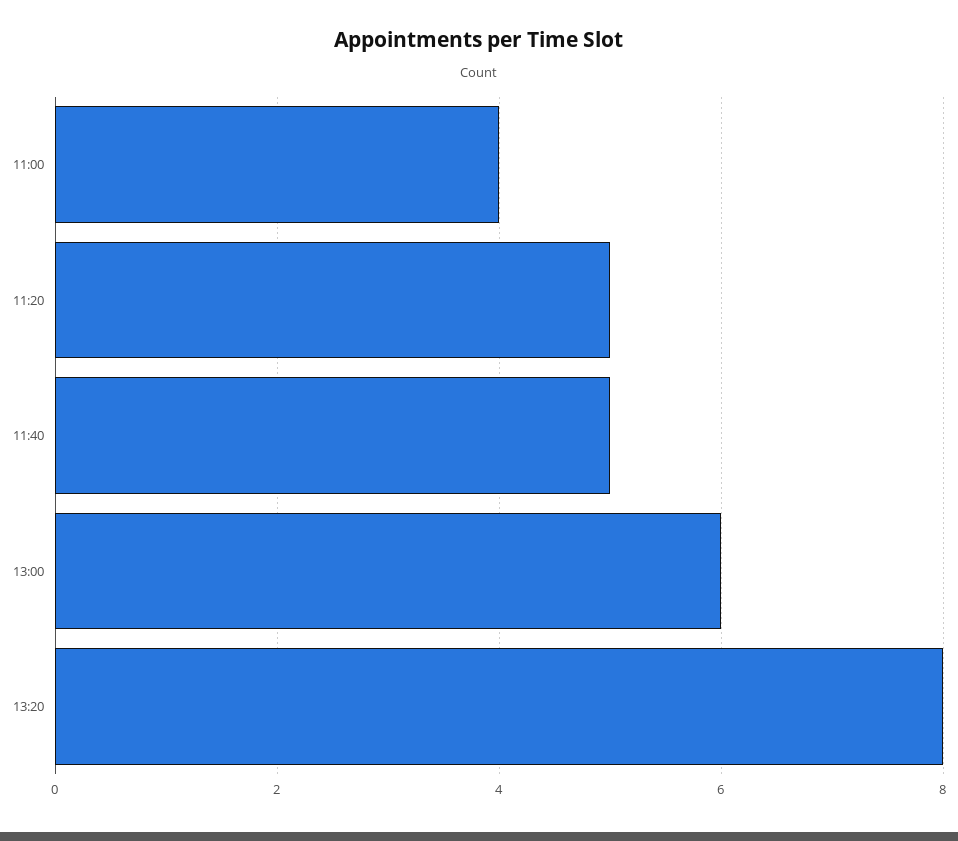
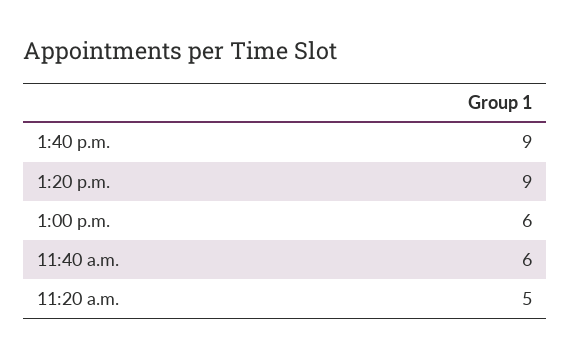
11:00: 4 -> none
11:40: 5 -> 6
13:20: 8 -> 9
1:40 p.m.: none -> 9

